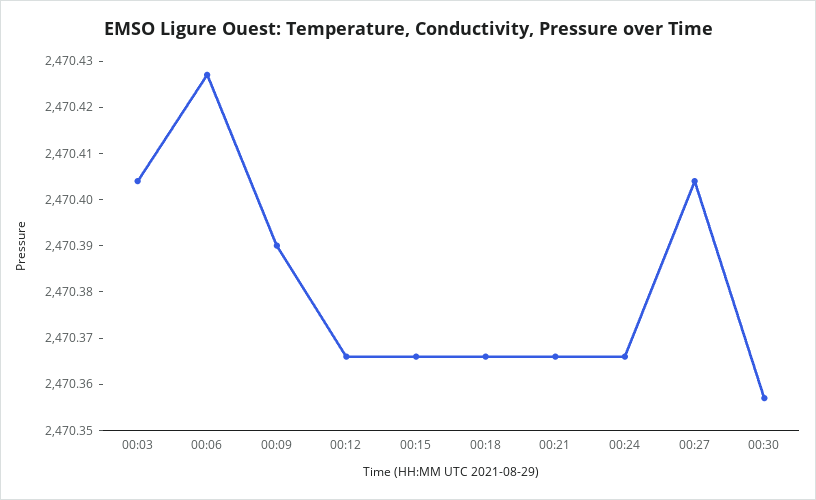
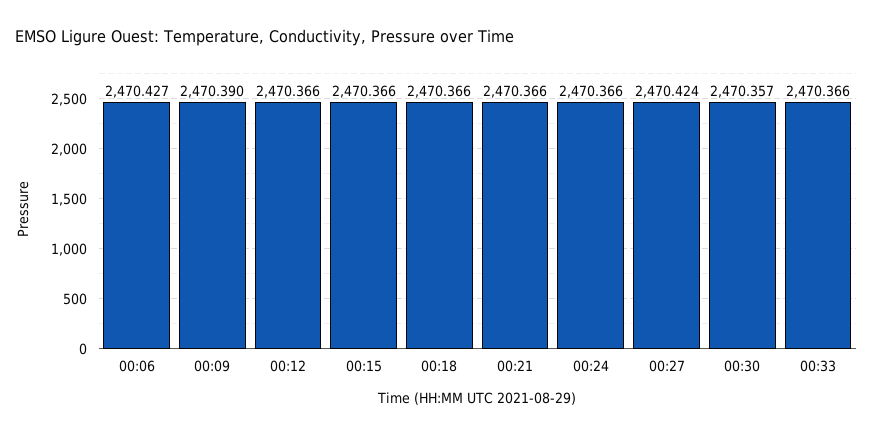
00:03: 2470.405 -> none
00:27: 2470.405 -> 2470.424
00:33: none -> 2470.366

